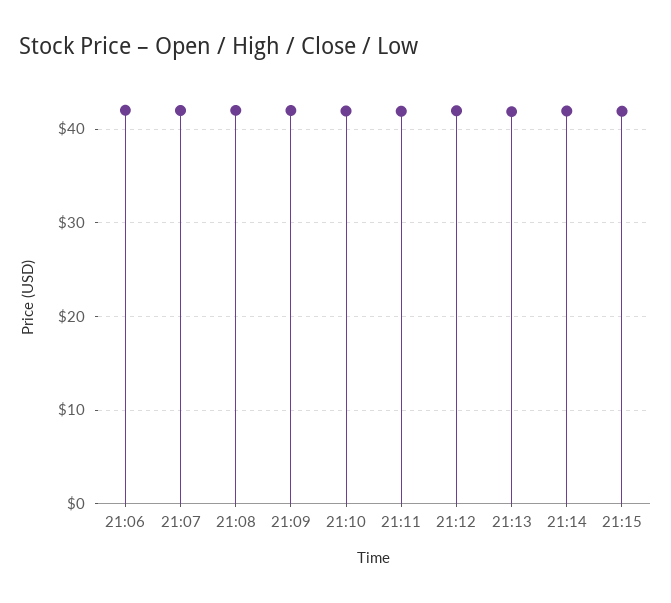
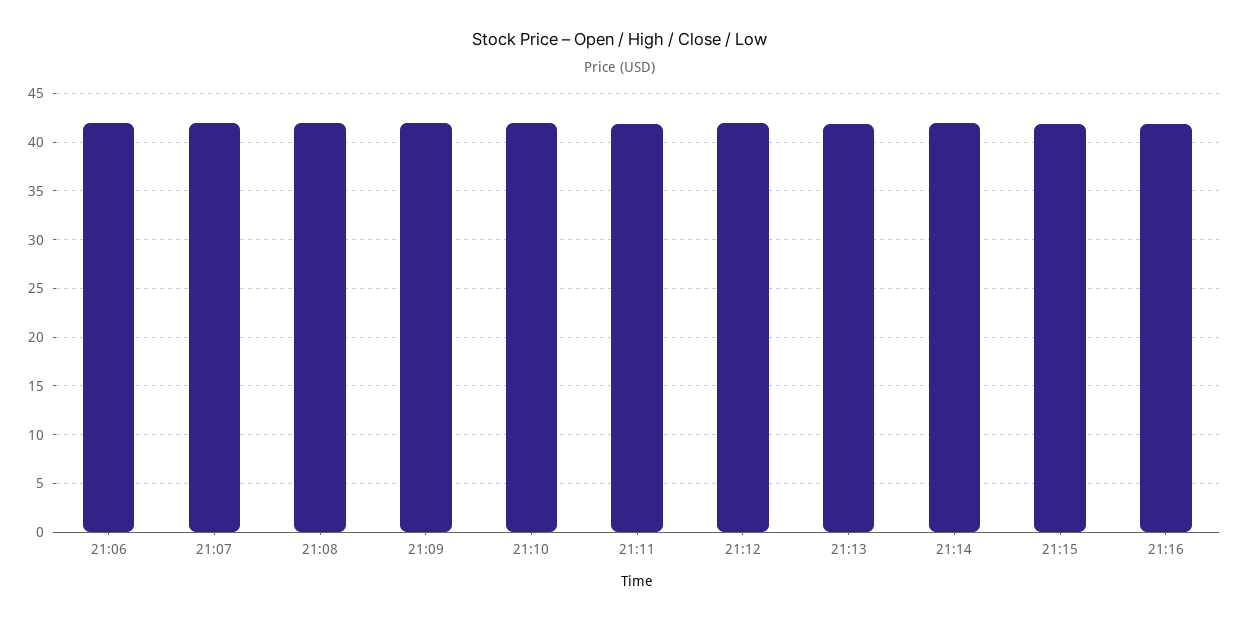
21:16: none -> 42

